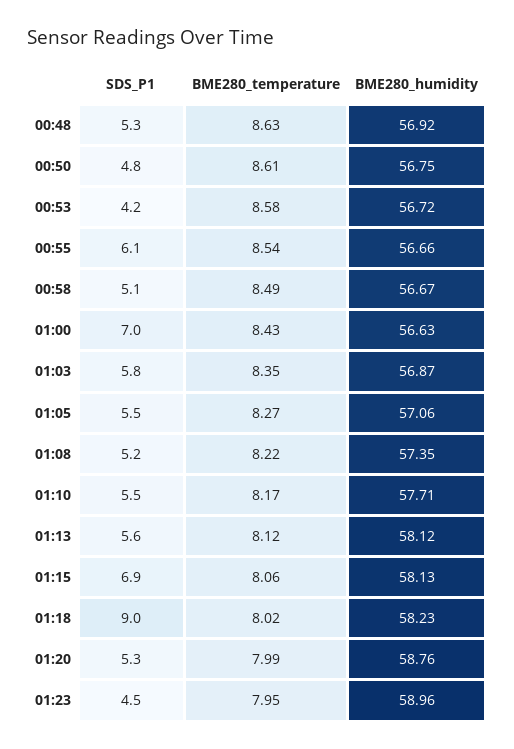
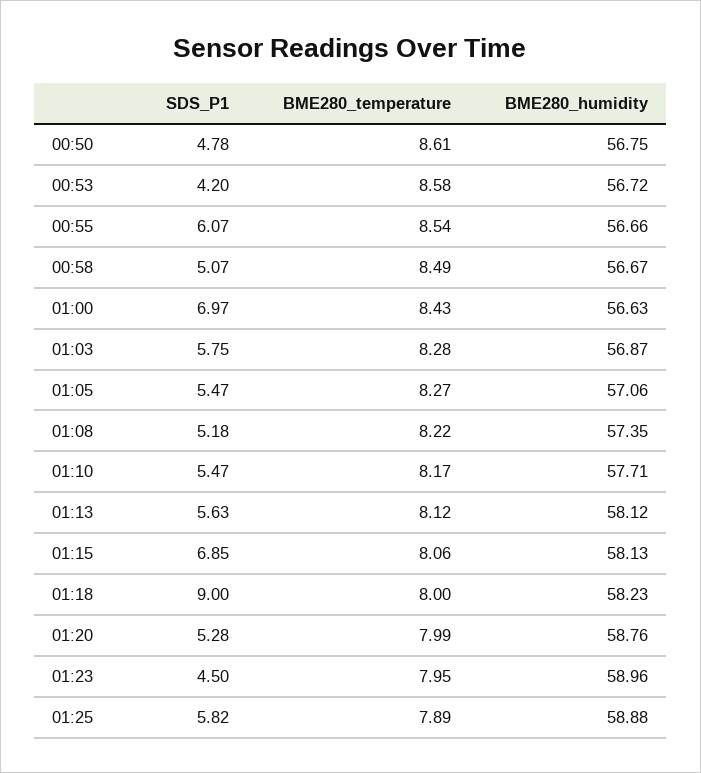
SDS_P1, 00:48: 5.3 -> none
BME280_temperature, 00:48: 8.63 -> none
BME280_humidity, 00:48: 56.92 -> none
BME280_temperature, 01:03: 8.35 -> 8.28
BME280_temperature, 01:18: 8.02 -> 8
SDS_P1, 01:25: none -> 5.82
BME280_temperature, 01:25: none -> 7.89
BME280_humidity, 01:25: none -> 58.88

